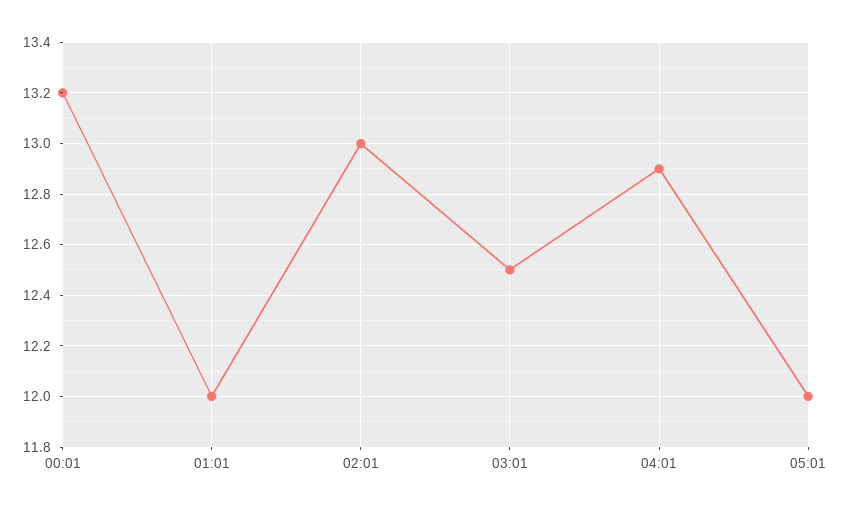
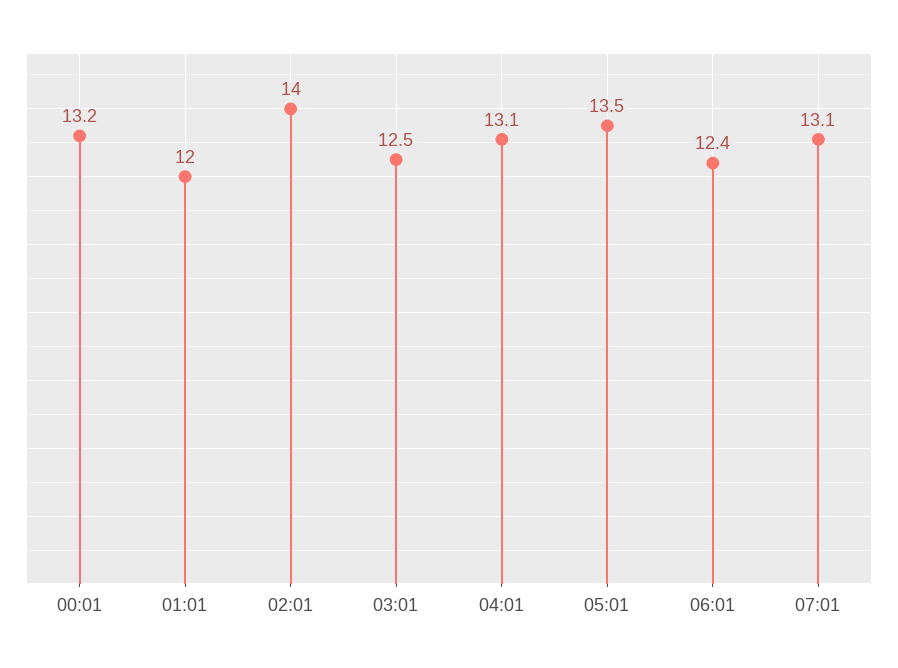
02:01: 13 -> 14
04:01: 12.9 -> 13.1
05:01: 12 -> 13.5
06:01: none -> 12.4
07:01: none -> 13.1

